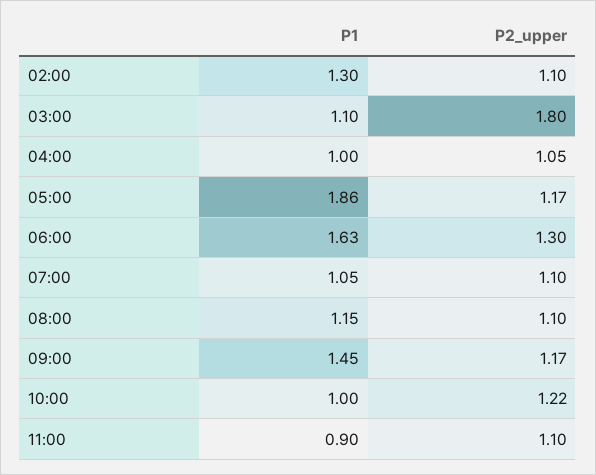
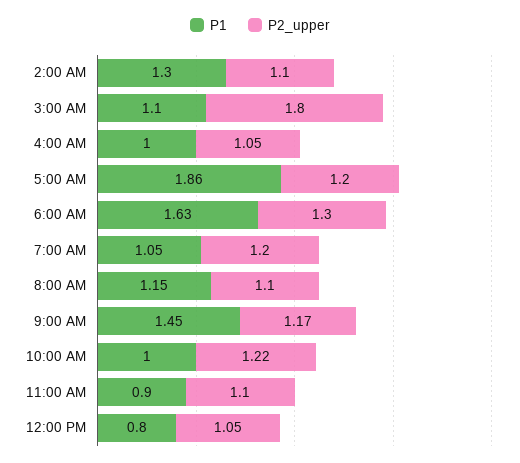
P2_upper, 05:00: 1.17 -> 1.2
P2_upper, 07:00: 1.1 -> 1.2
P1, 12:00 PM: none -> 0.8
P2_upper, 12:00 PM: none -> 1.05

